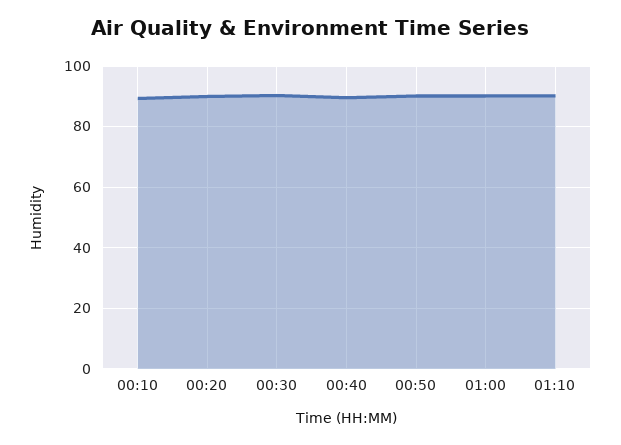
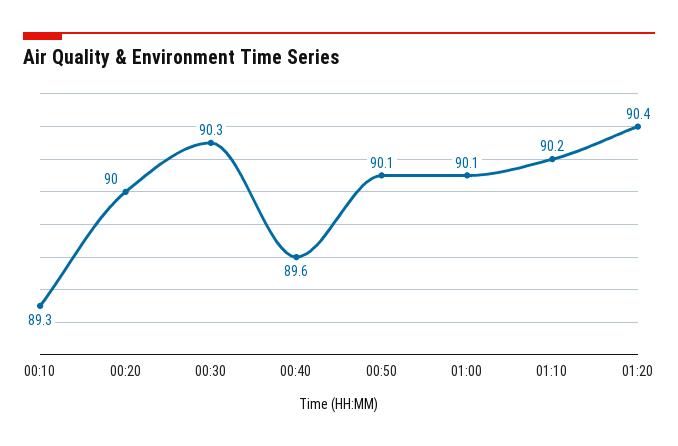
01:20: none -> 90.4

